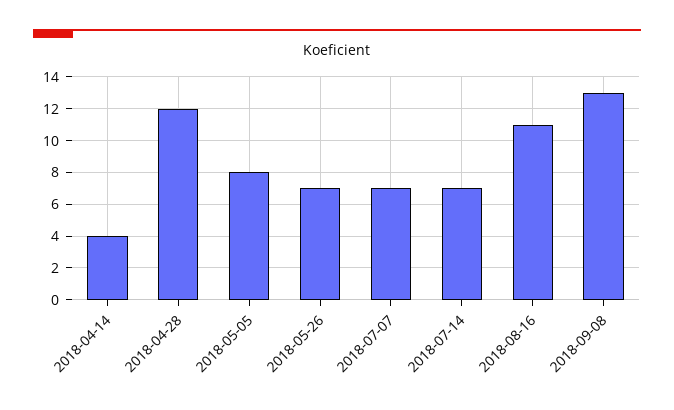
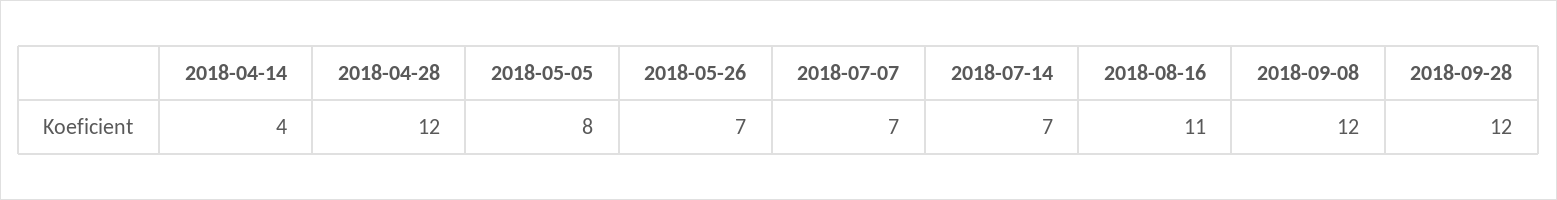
2018-09-08: 13 -> 12
2018-09-28: none -> 12

